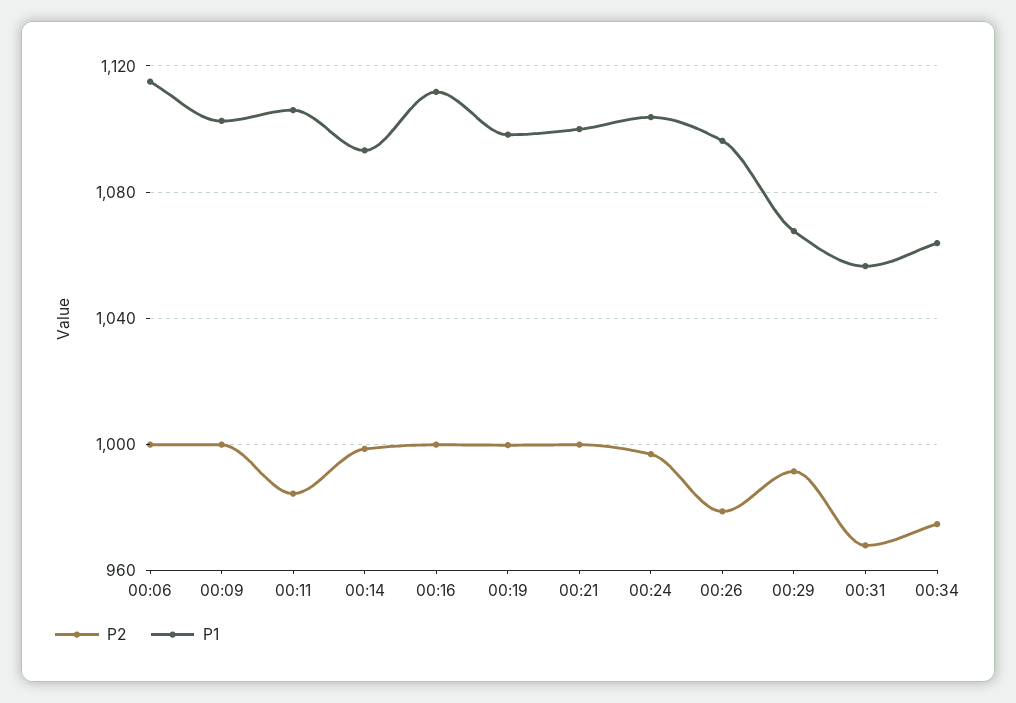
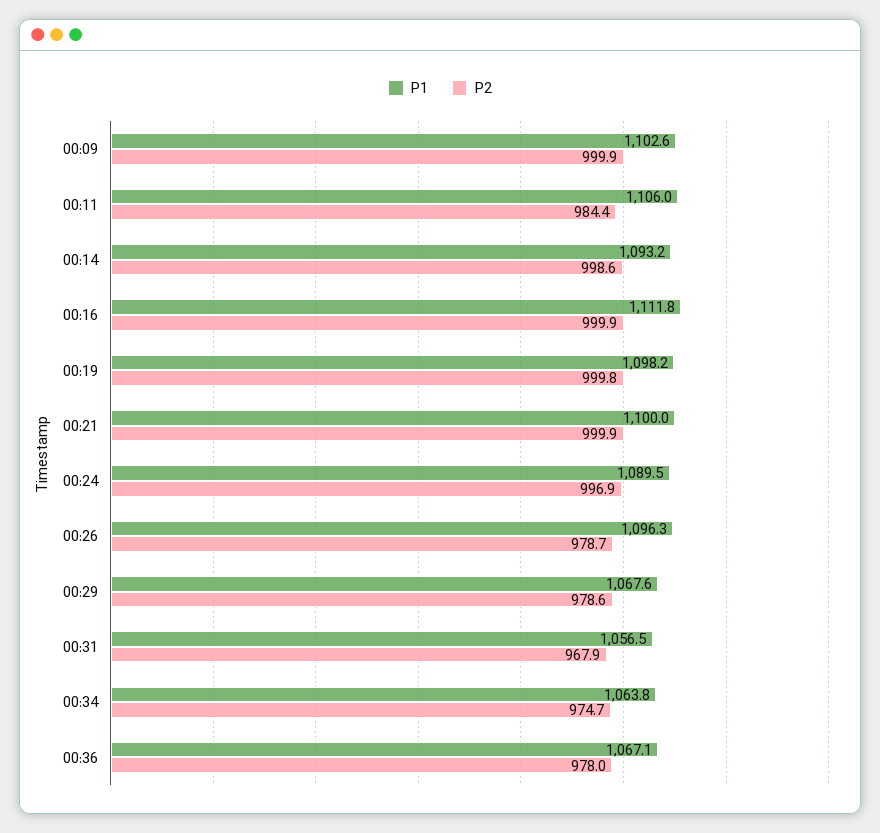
P2, 00:06: 1000 -> none
P1, 00:06: 1115 -> none
P1, 00:24: 1105 -> 1089.5
P2, 00:29: 990 -> 978.6
P1, 00:36: none -> 1067.1
P2, 00:36: none -> 978

